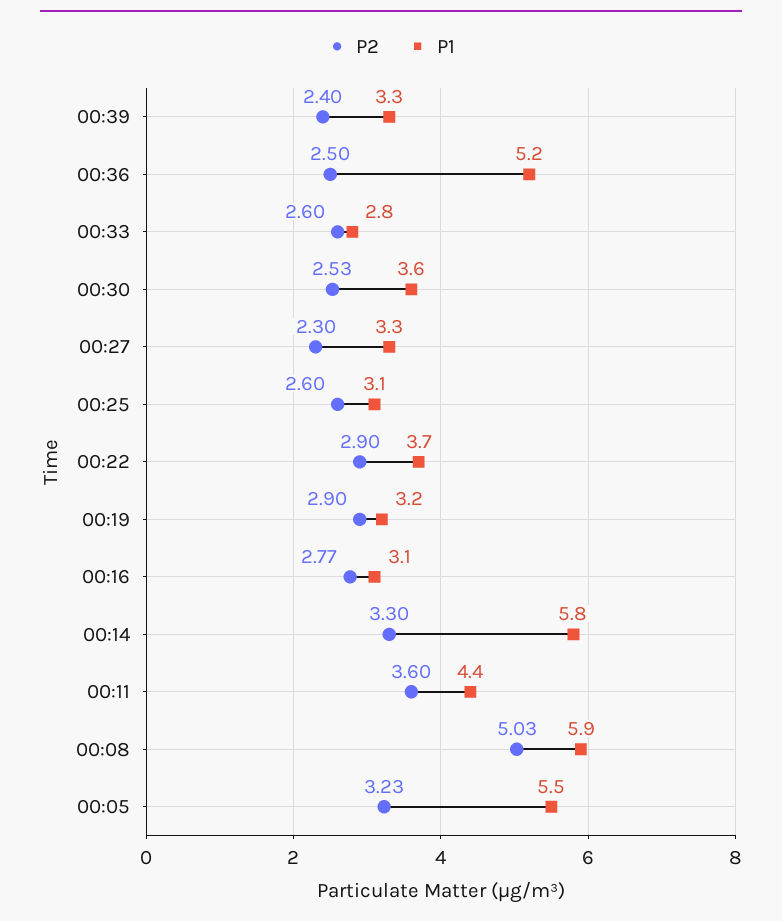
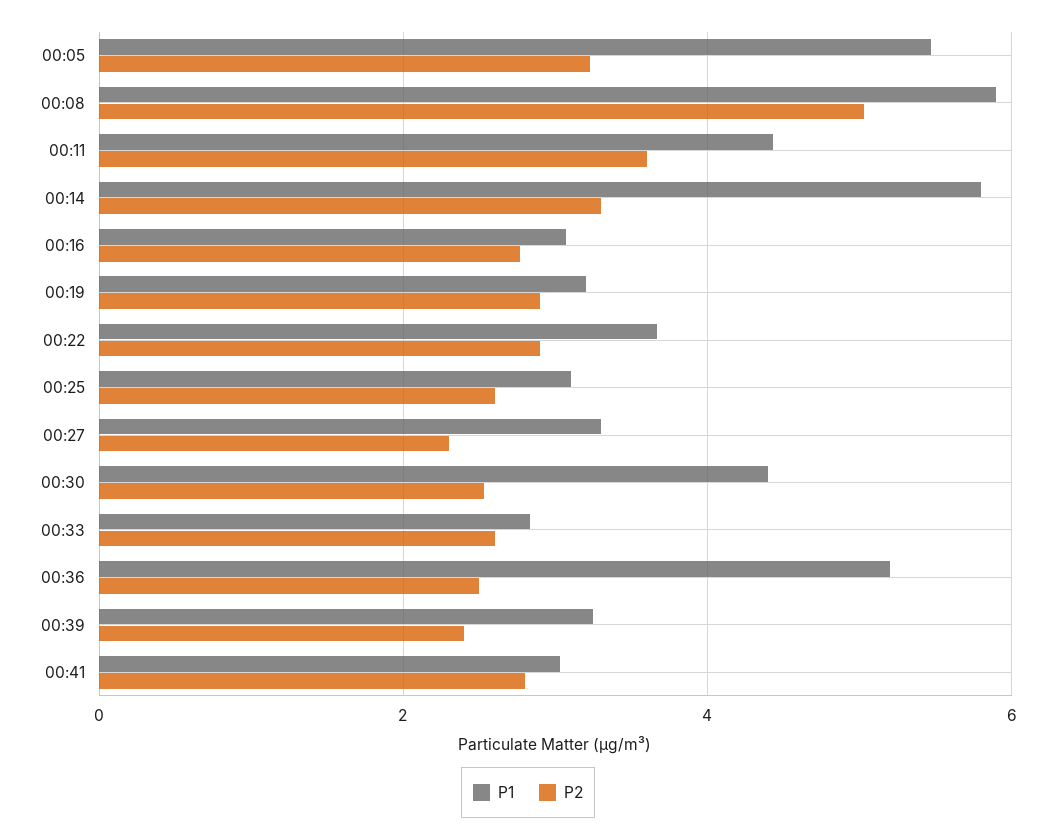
P1, 00:30: 3.6 -> 4.4
P1, 00:41: none -> 3
P2, 00:41: none -> 2.8

